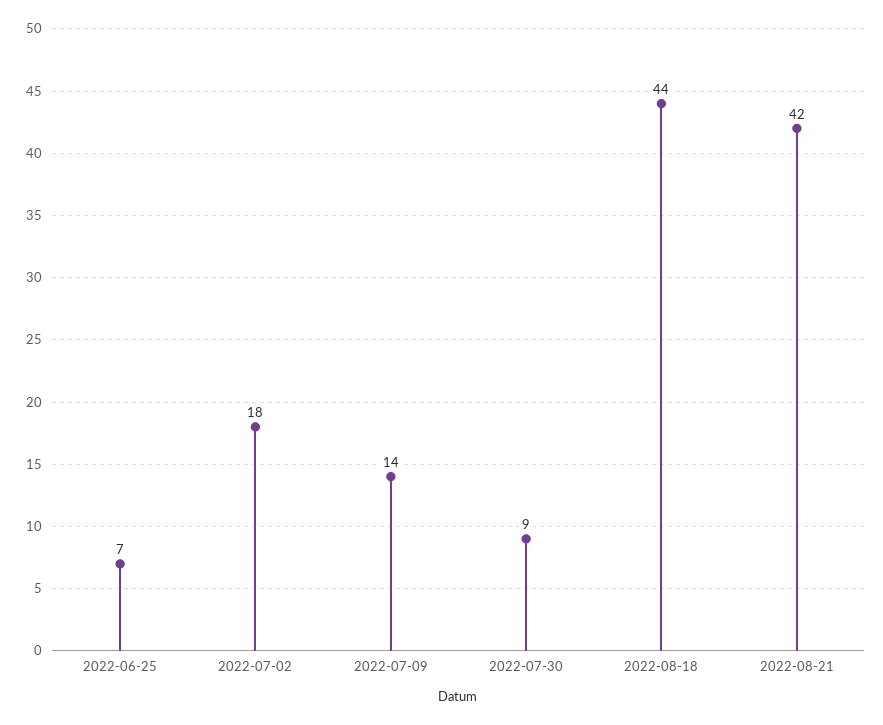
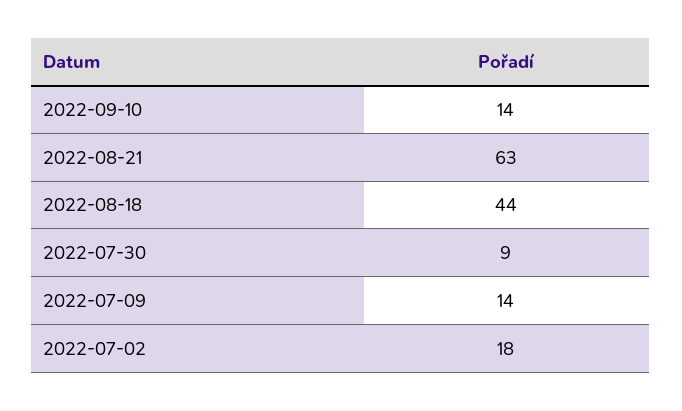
2022-06-25: 7 -> none
2022-08-21: 42 -> 63
2022-09-10: none -> 14

